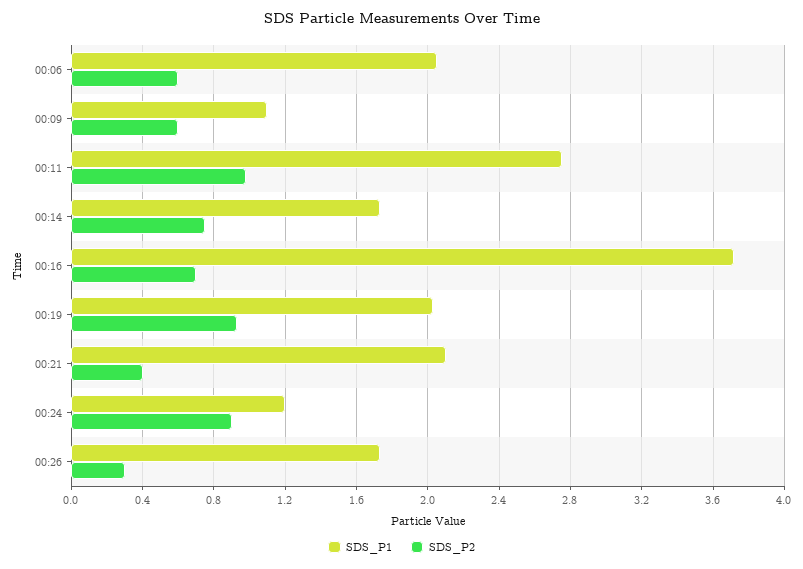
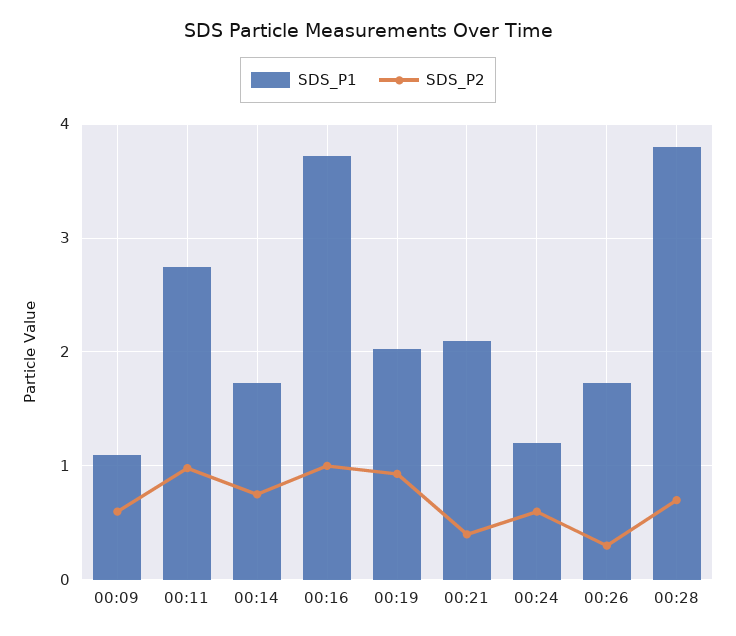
SDS_P1, 00:06: 2.05 -> none
SDS_P2, 00:06: 0.6 -> none
SDS_P2, 00:16: 0.7 -> 1
SDS_P2, 00:24: 0.9 -> 0.6
SDS_P1, 00:28: none -> 3.8
SDS_P2, 00:28: none -> 0.7

